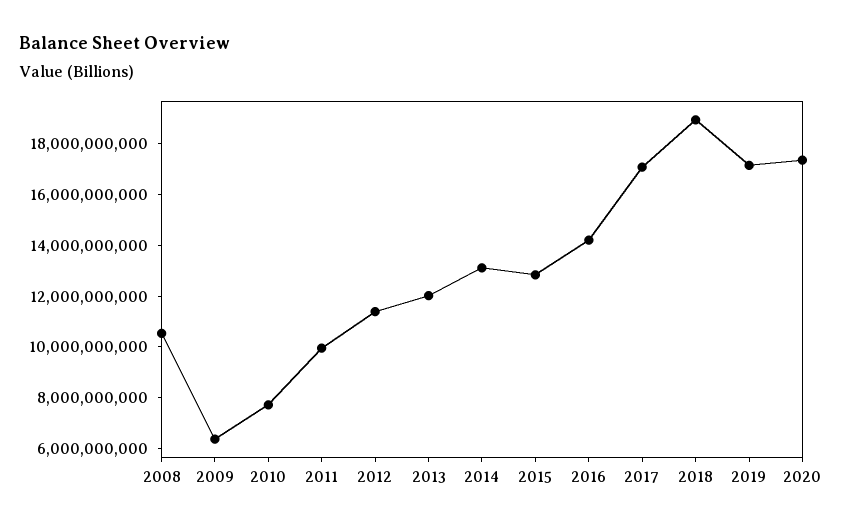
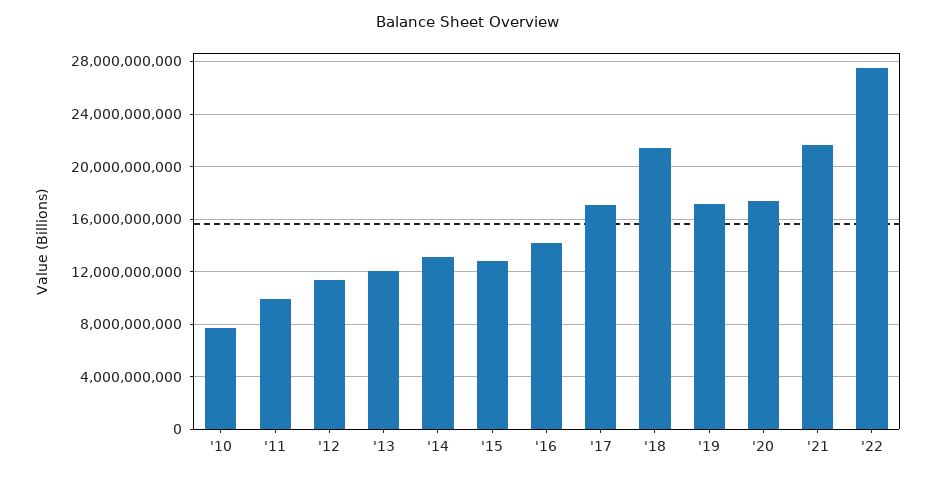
2008: 10500000000 -> none
2009: 6500000000 -> none
2018: 19000000000 -> 21500000000
'21: none -> 21500000000
'22: none -> 27500000000

